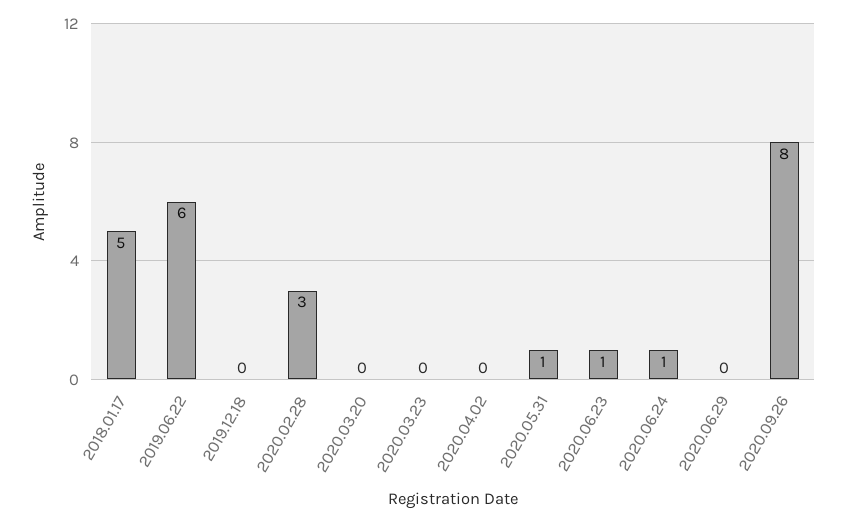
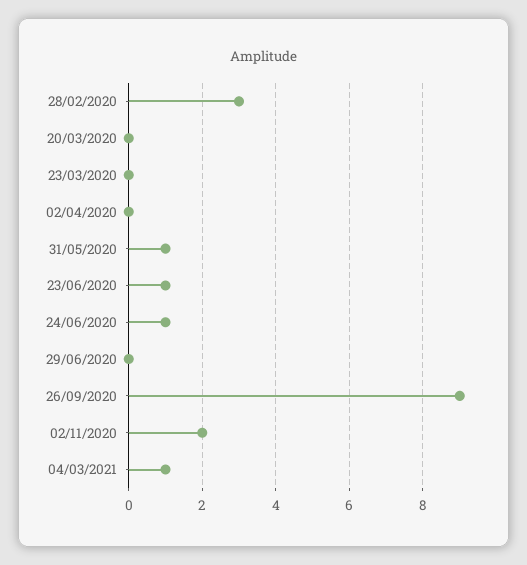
2018.01.17: 5 -> none
2019.06.22: 6 -> none
2019.12.18: 0 -> none
2020.09.26: 8 -> 9
02/11/2020: none -> 2
04/03/2021: none -> 1

